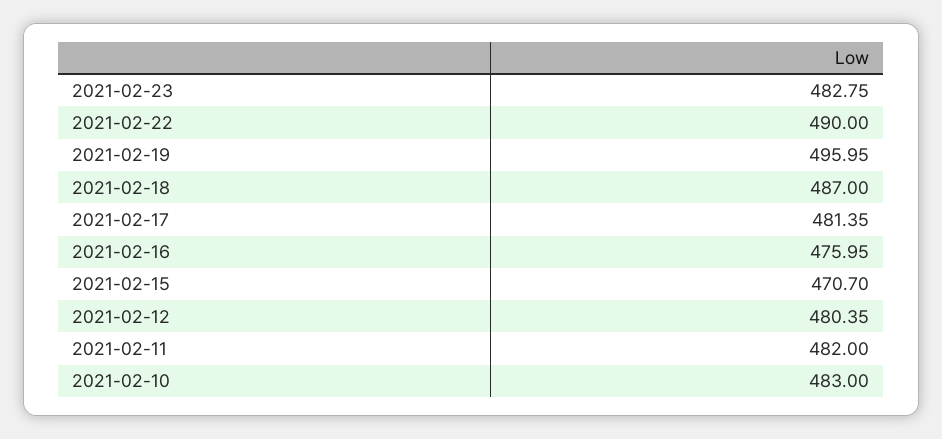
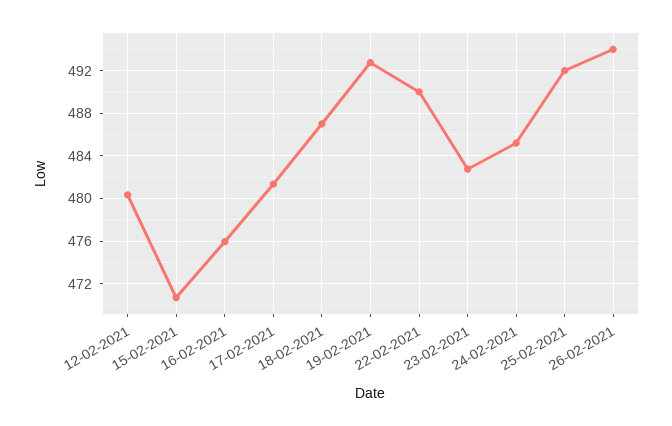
2021-02-19: 495.95 -> 493
2021-02-11: 482 -> none
2021-02-10: 483 -> none
24-02-2021: none -> 485
25-02-2021: none -> 492
26-02-2021: none -> 494

